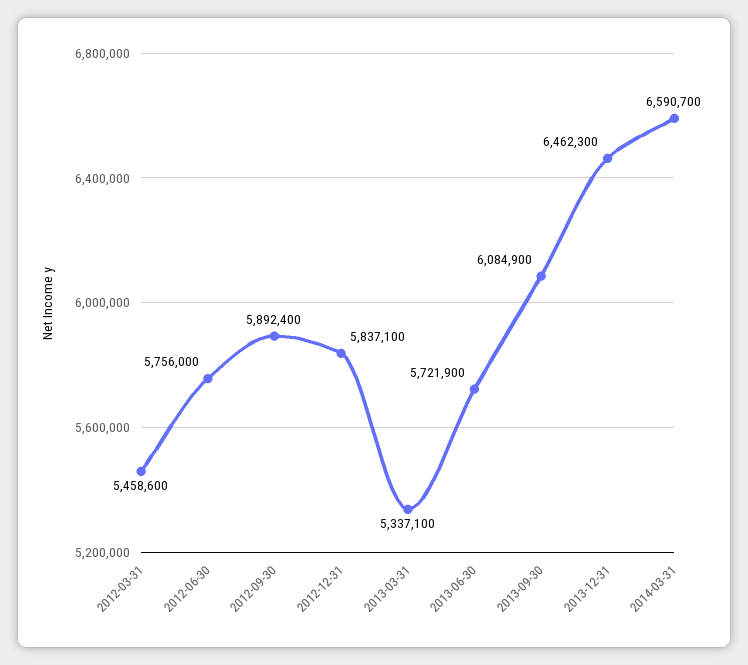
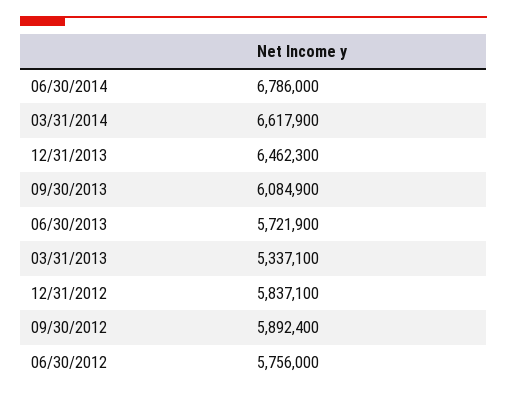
2012-03-31: 5458600 -> none
2014-03-31: 6590700 -> 6617900
06/30/2014: none -> 6786000

